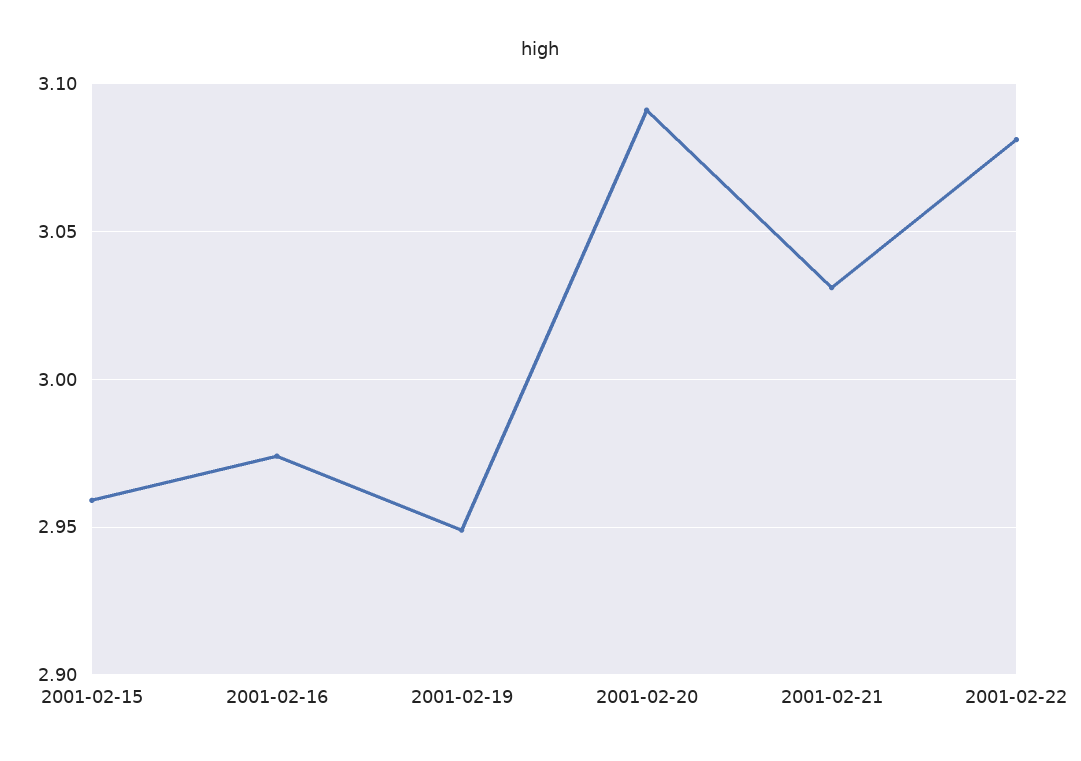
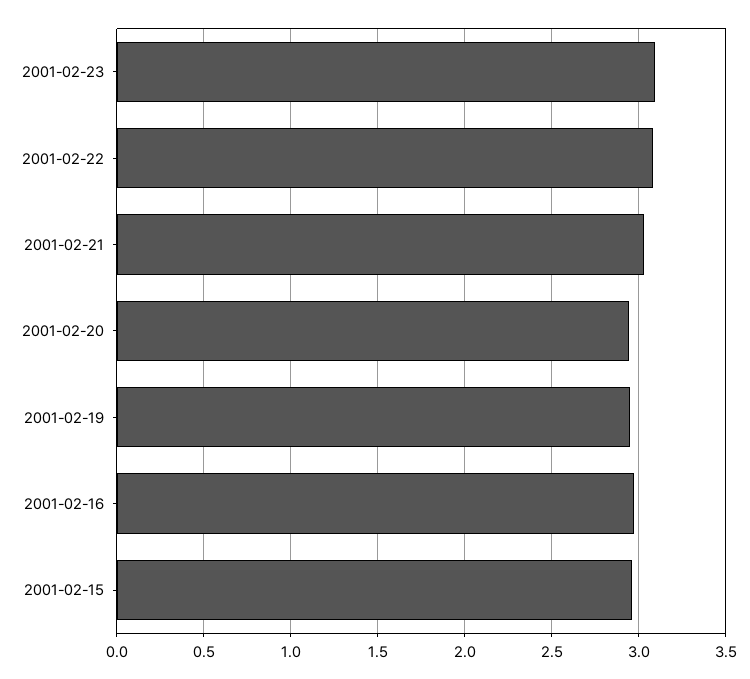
2001-02-20: 3.09 -> 2.95
2001-02-23: none -> 3.1

